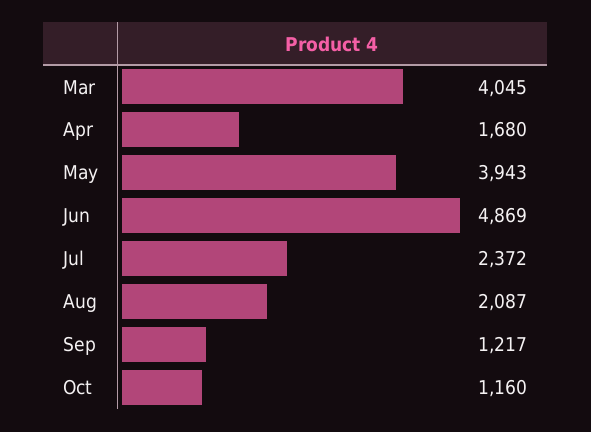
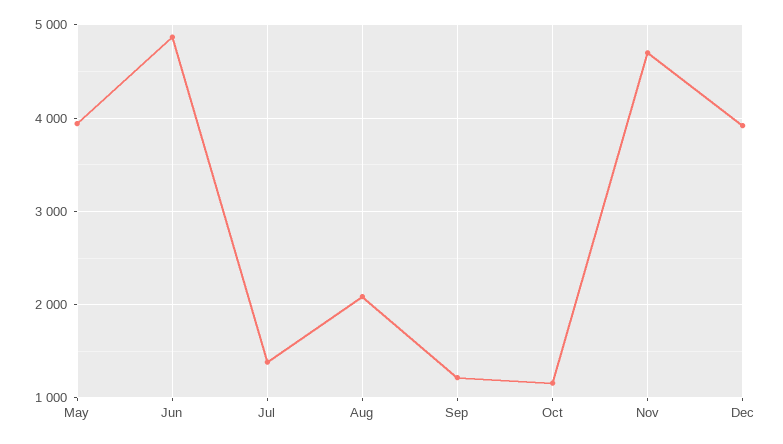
Mar: 4045 -> none
Apr: 1680 -> none
Jul: 2372 -> 1400
Nov: none -> 4700
Dec: none -> 3900

